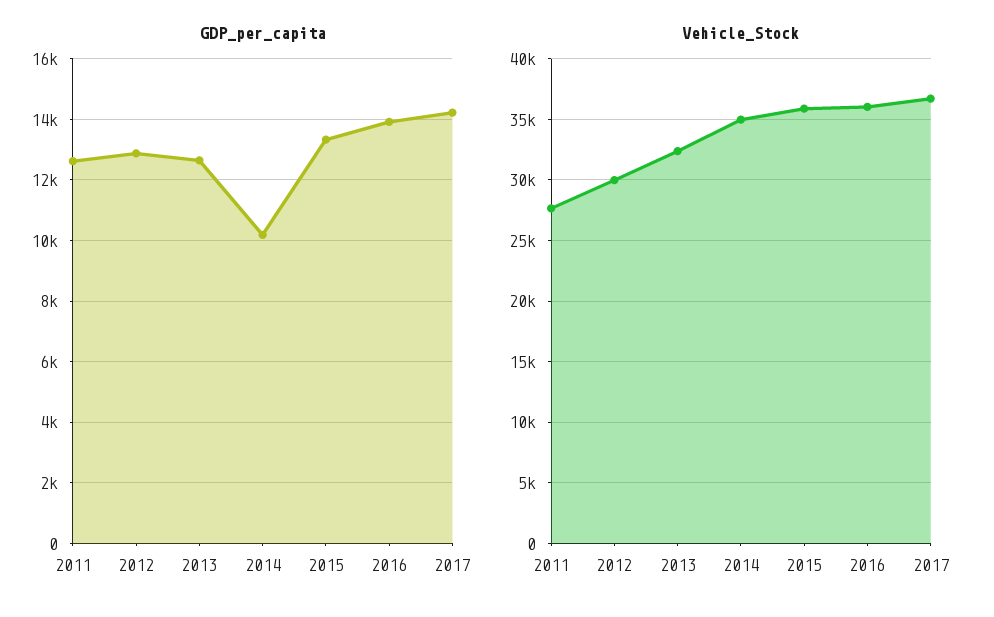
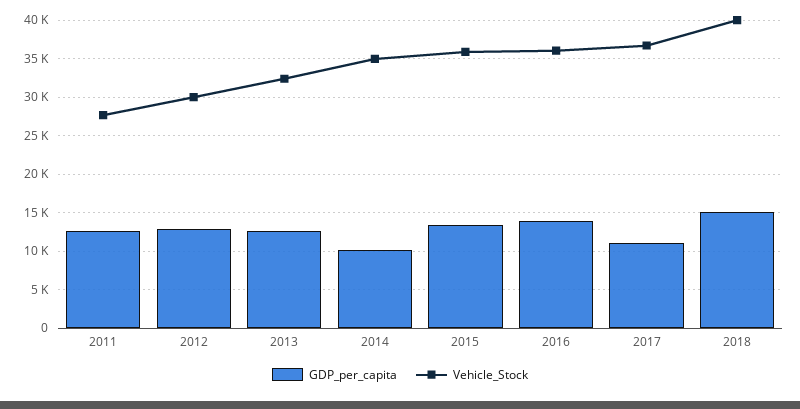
GDP_per_capita, 2017: 14200 -> 11000
GDP_per_capita, 2018: none -> 15000
Vehicle_Stock, 2018: none -> 40000

